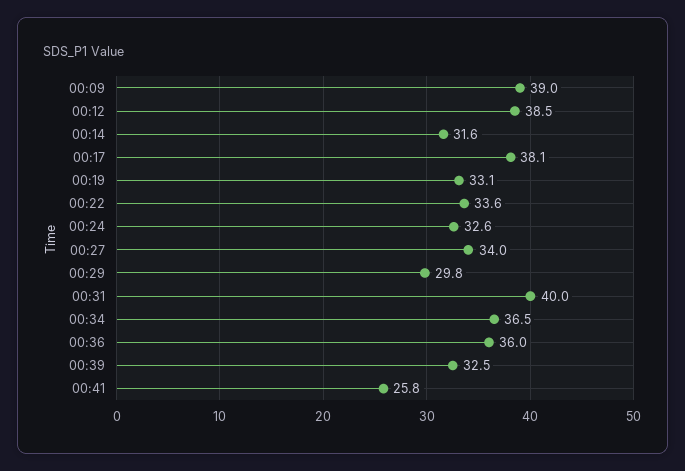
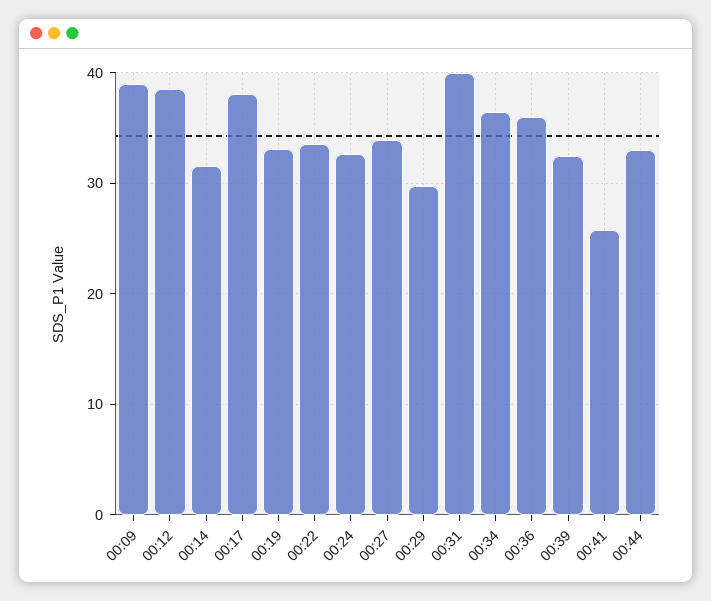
00:44: none -> 33

